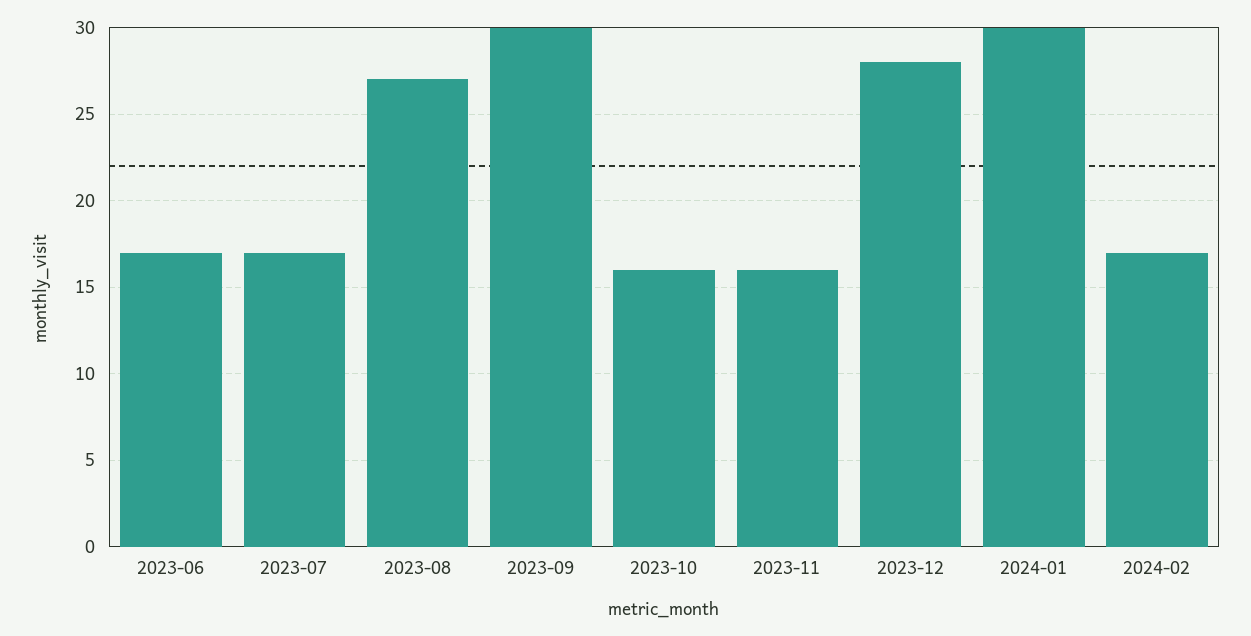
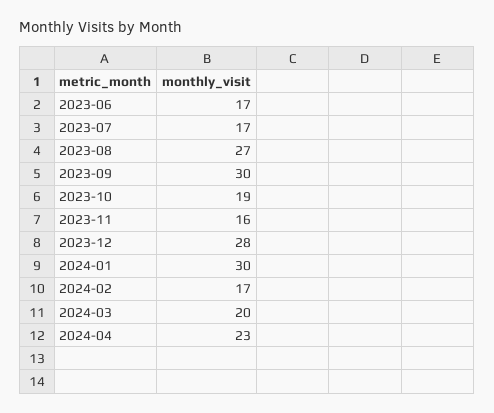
2023-10: 16 -> 19
2024-03: none -> 20
2024-04: none -> 23

